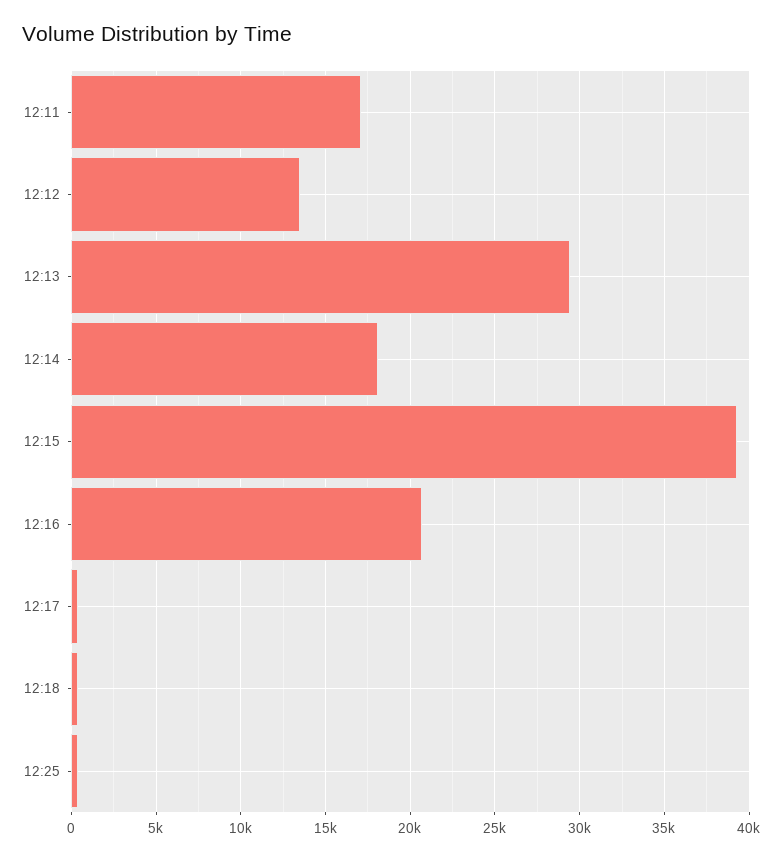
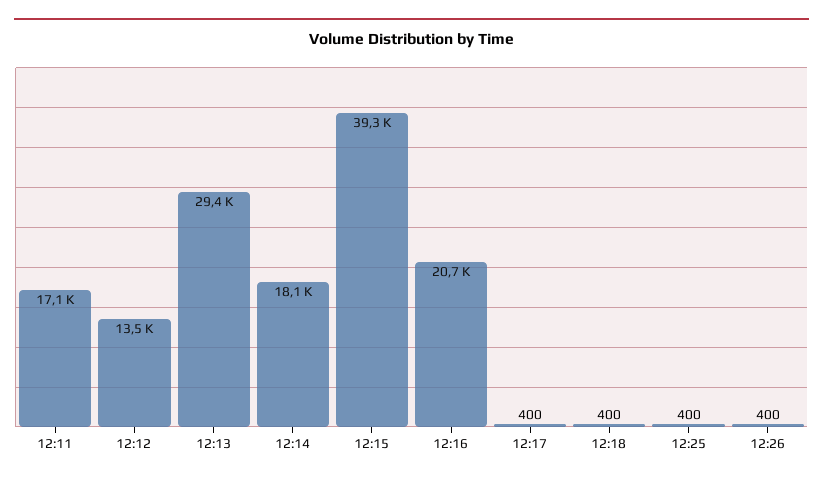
12:26: none -> 400

